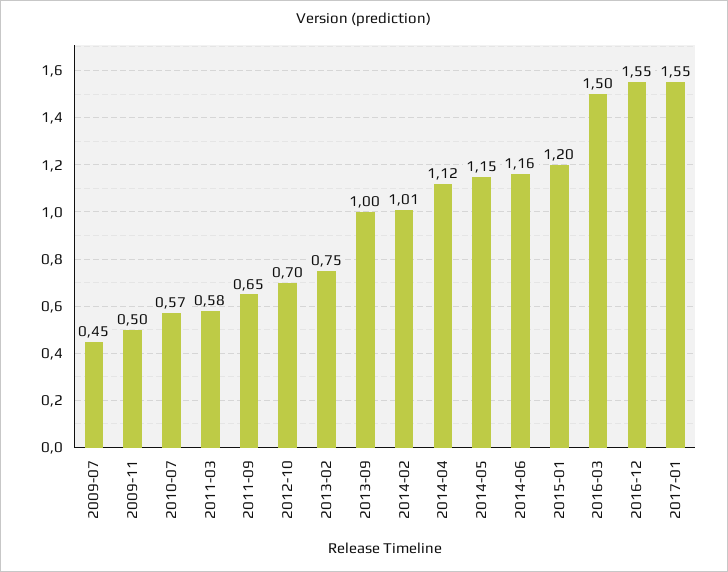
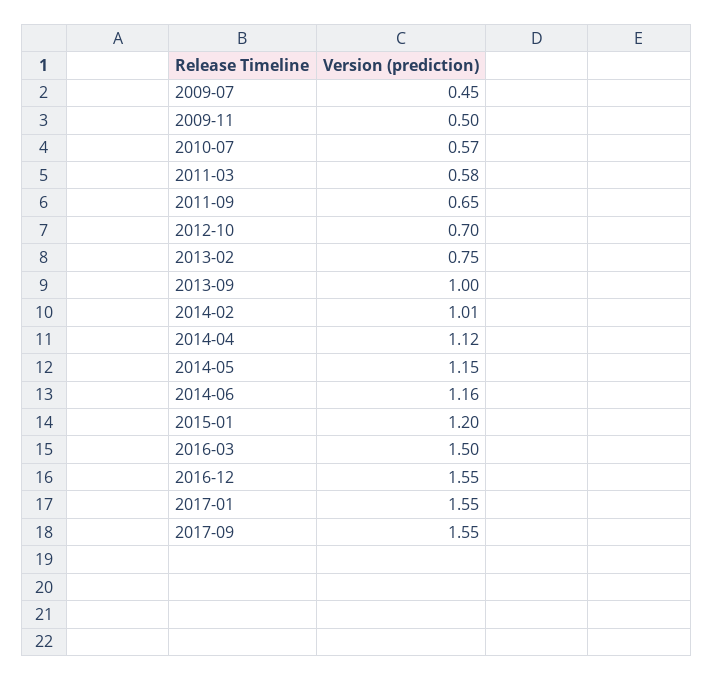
2017-09: none -> 1.55

